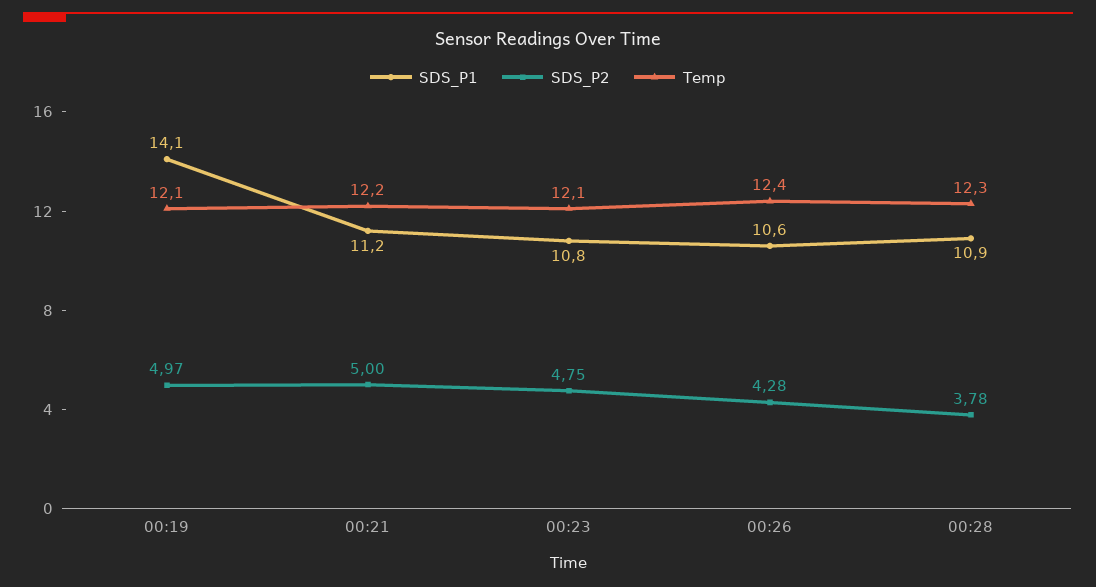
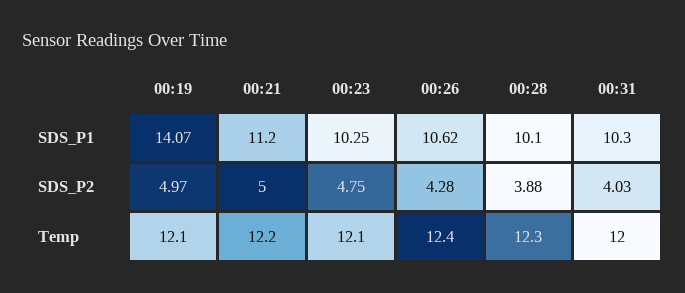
SDS_P1, 00:23: 10.8 -> 10.25
SDS_P1, 00:28: 10.9 -> 10.1
SDS_P2, 00:28: 3.78 -> 3.88
SDS_P1, 00:31: none -> 10.3
SDS_P2, 00:31: none -> 4.03
Temp, 00:31: none -> 12

